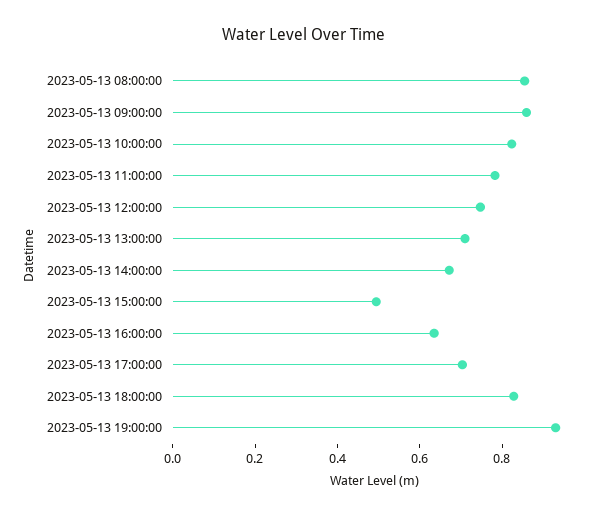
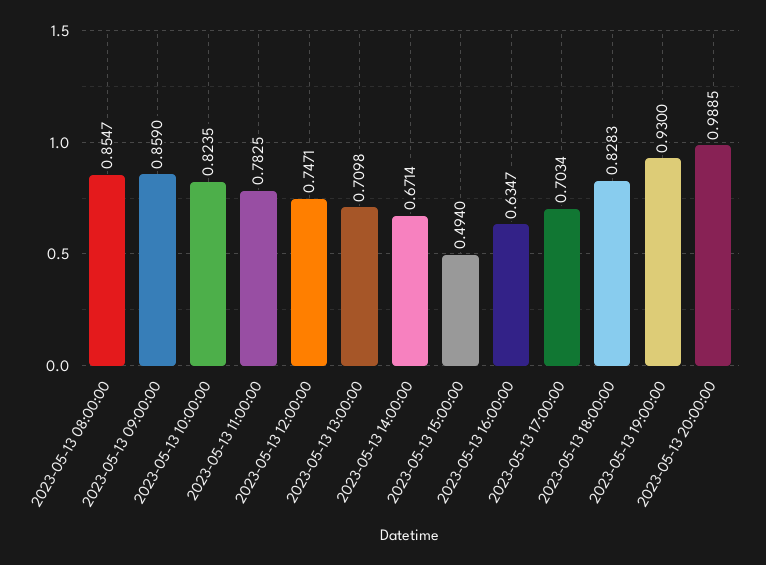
2023-05-13 20:00:00: none -> 0.9885

